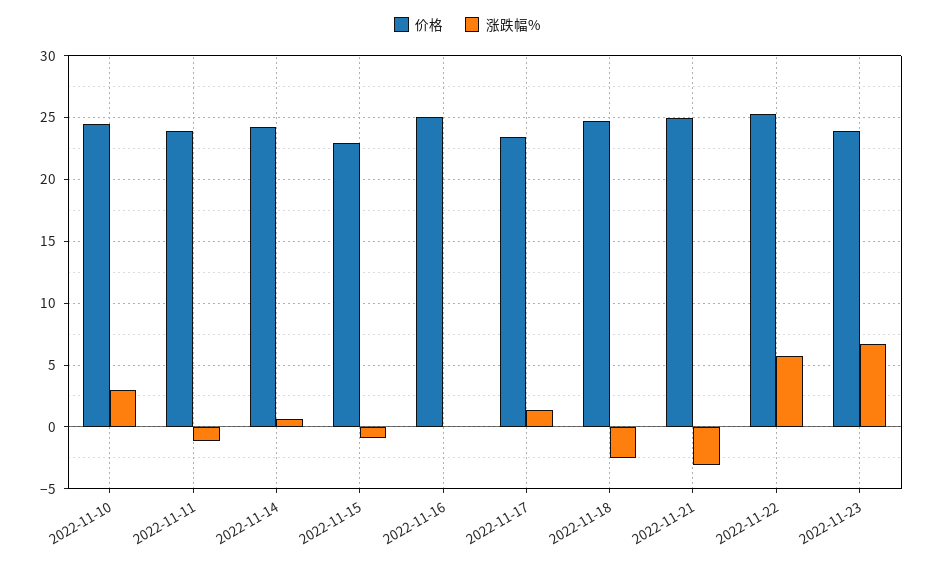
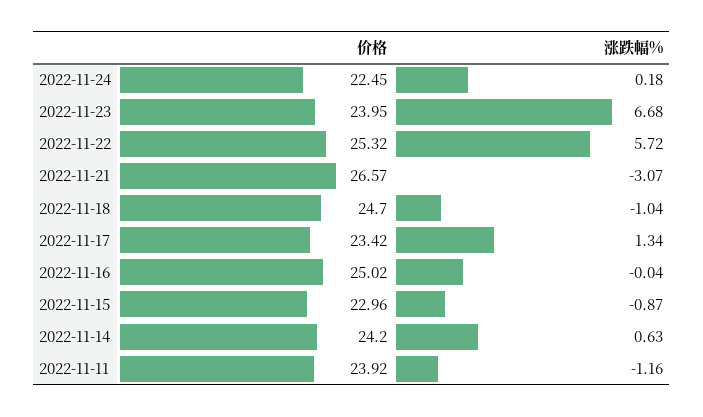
价格, 2022-11-10: 24.5 -> none
涨跌幅%, 2022-11-10: 3 -> none
涨跌幅%, 2022-11-18: -2.5 -> -1.04
价格, 2022-11-21: 25 -> 26.57
价格, 2022-11-24: none -> 22.45
涨跌幅%, 2022-11-24: none -> 0.18

